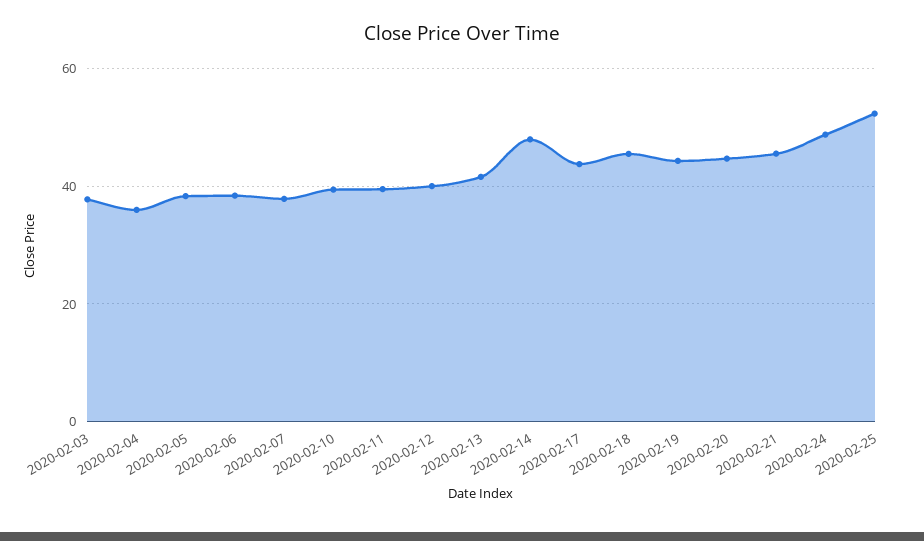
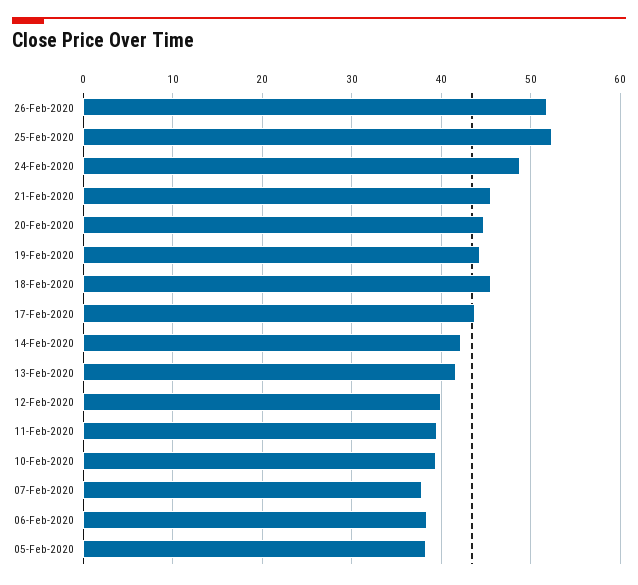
2020-02-03: 38 -> none
2020-02-04: 36 -> none
2020-02-14: 48 -> 42
26-Feb-2020: none -> 52

